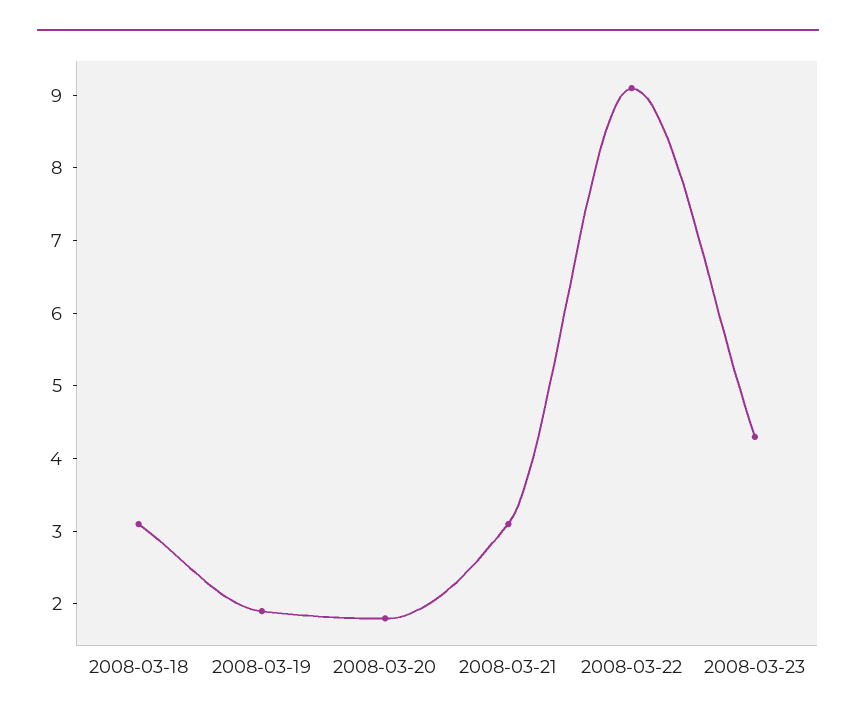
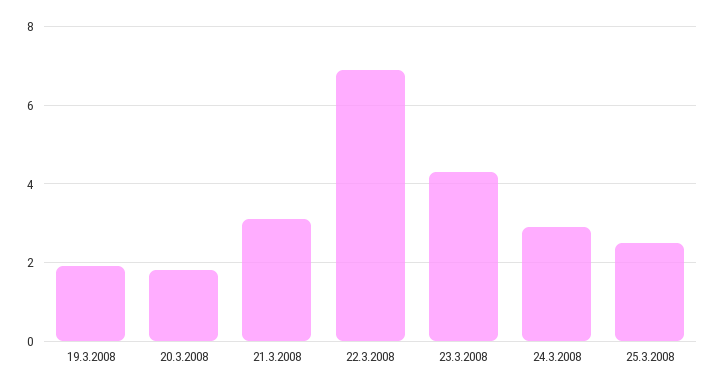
2008-03-18: 3 -> none
2008-03-22: 9 -> 7
24.3.2008: none -> 3
25.3.2008: none -> 2.5

